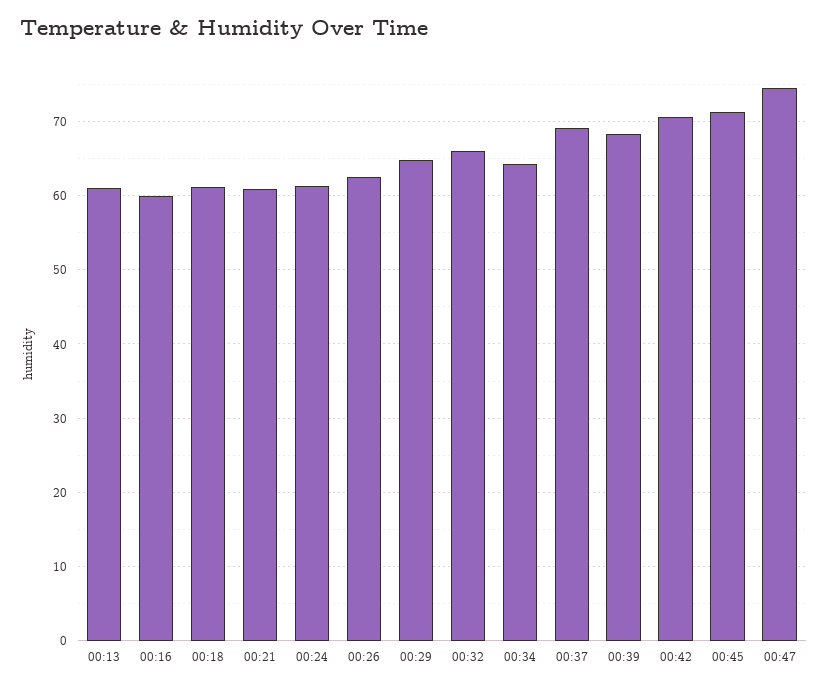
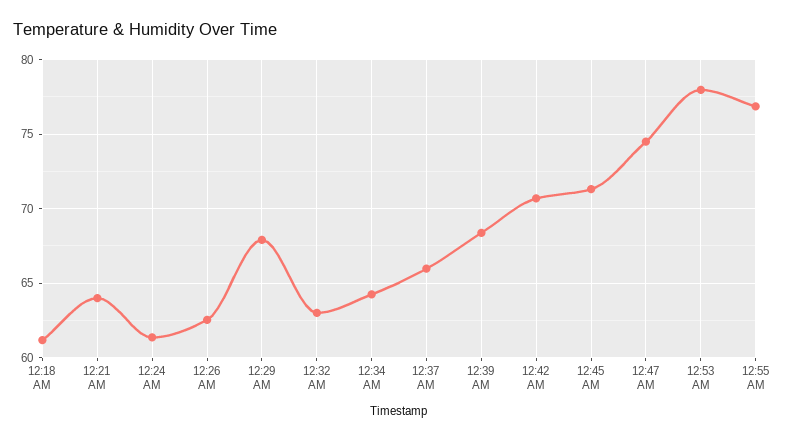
00:13: 61 -> none
00:16: 60 -> none
00:21: 61 -> 64
00:29: 65 -> 68
00:32: 66 -> 63
00:37: 69 -> 66
12:53 AM: none -> 78
12:55 AM: none -> 77

